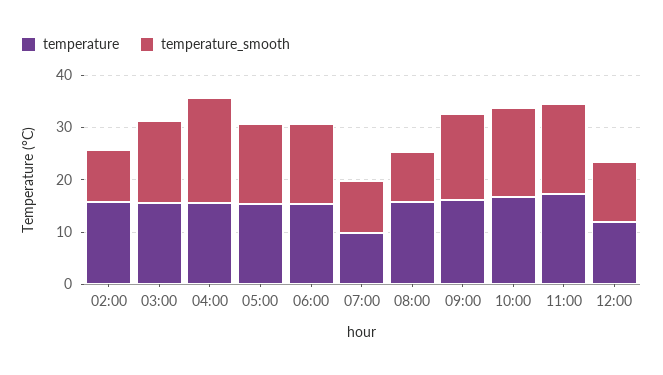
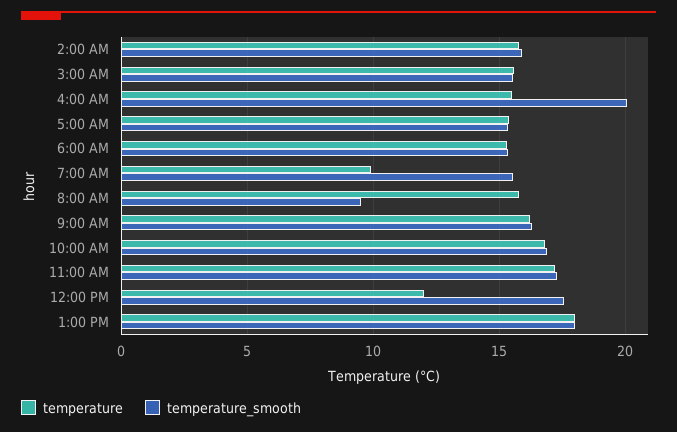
temperature_smooth, 02:00: 10 -> 16
temperature_smooth, 07:00: 10 -> 15.5
temperature_smooth, 12:00: 12 -> 17.5
temperature, 1:00 PM: none -> 18
temperature_smooth, 1:00 PM: none -> 18

